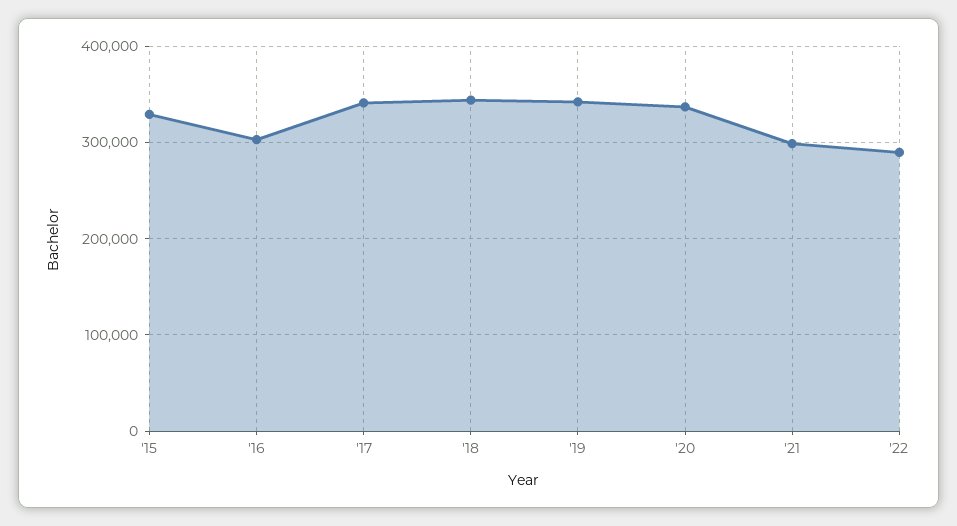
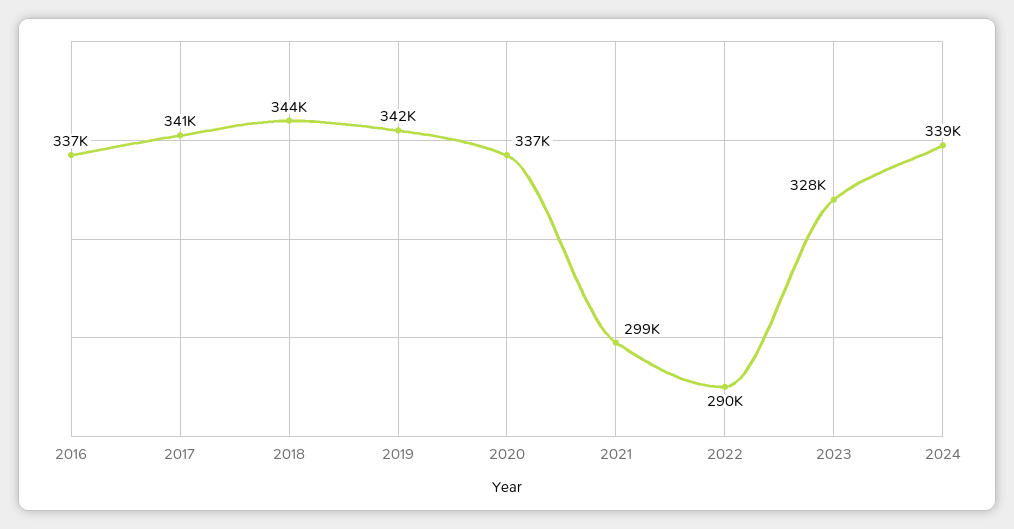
'15: 330000 -> none
'16: 300000 -> 337000
2023: none -> 328000
2024: none -> 339000

